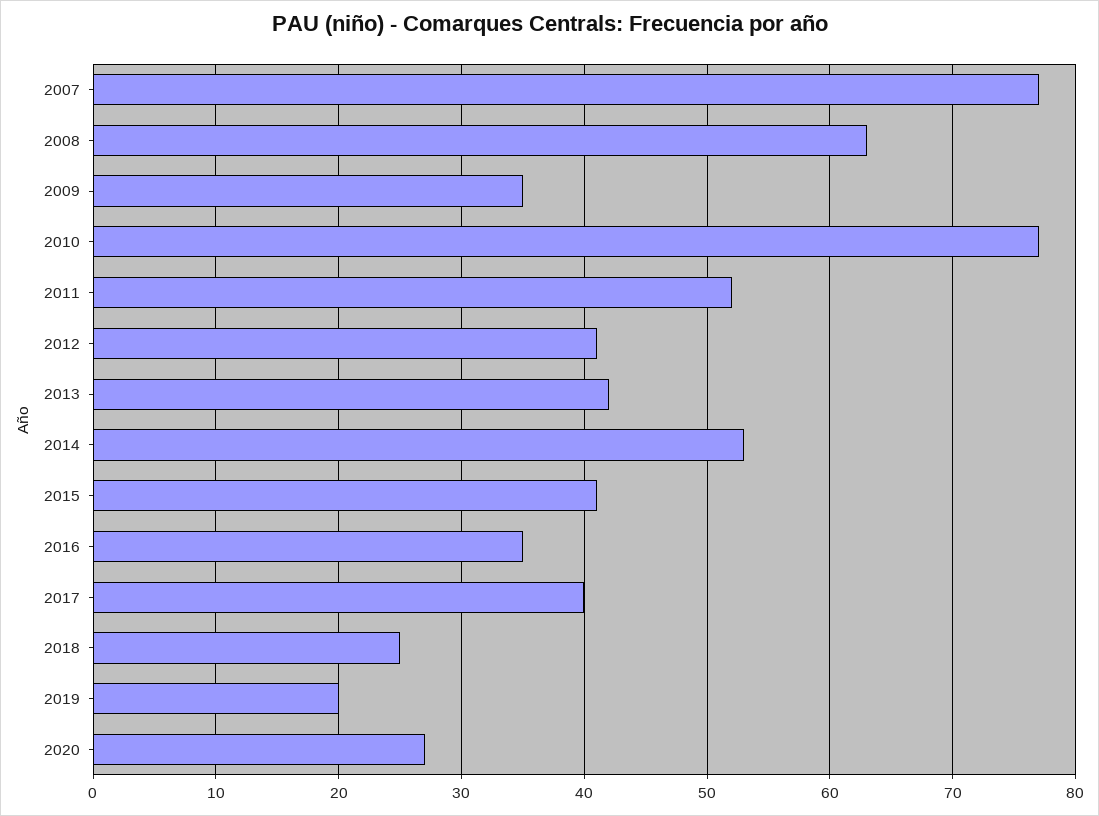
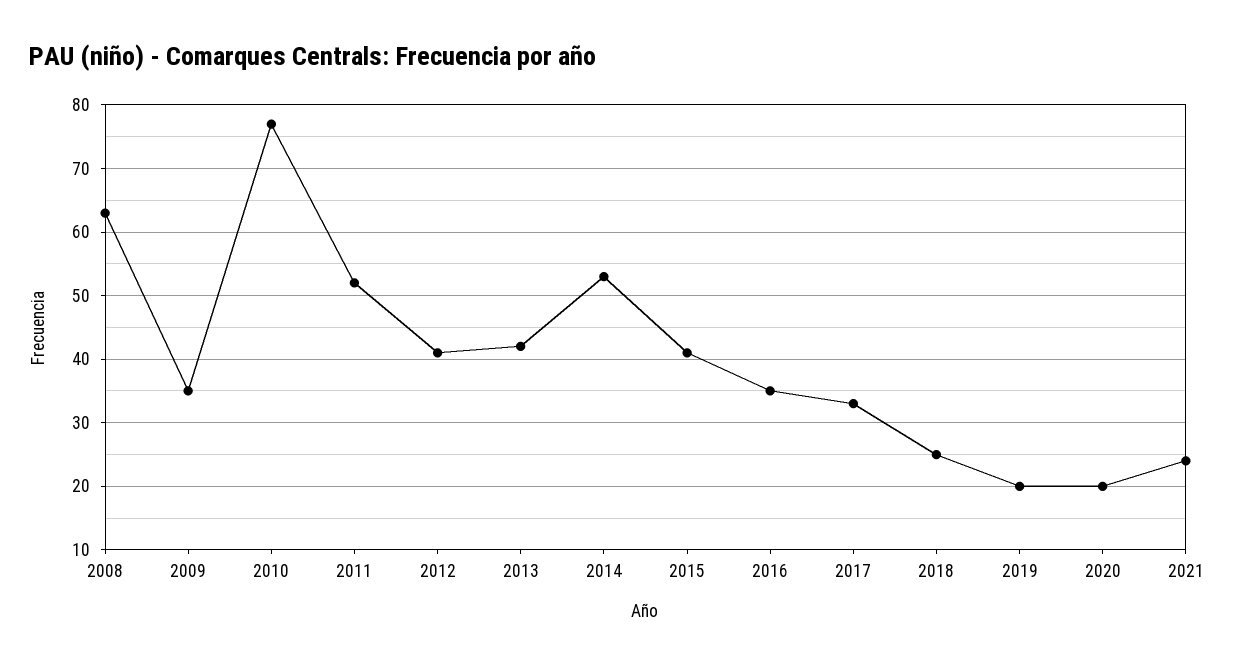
2007: 77 -> none
2017: 40 -> 33
2020: 27 -> 20
2021: none -> 24

